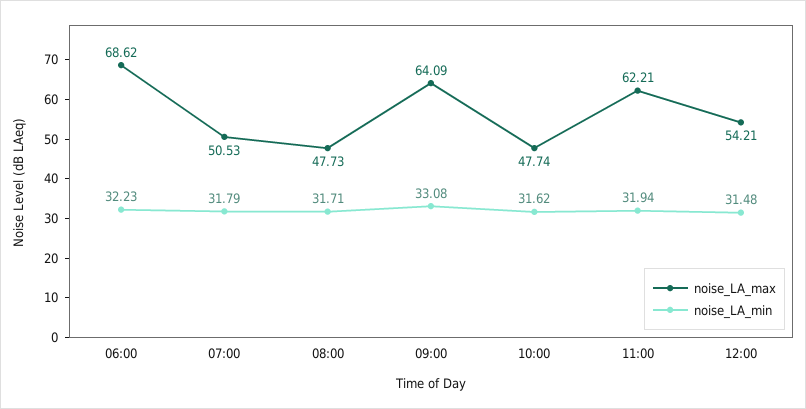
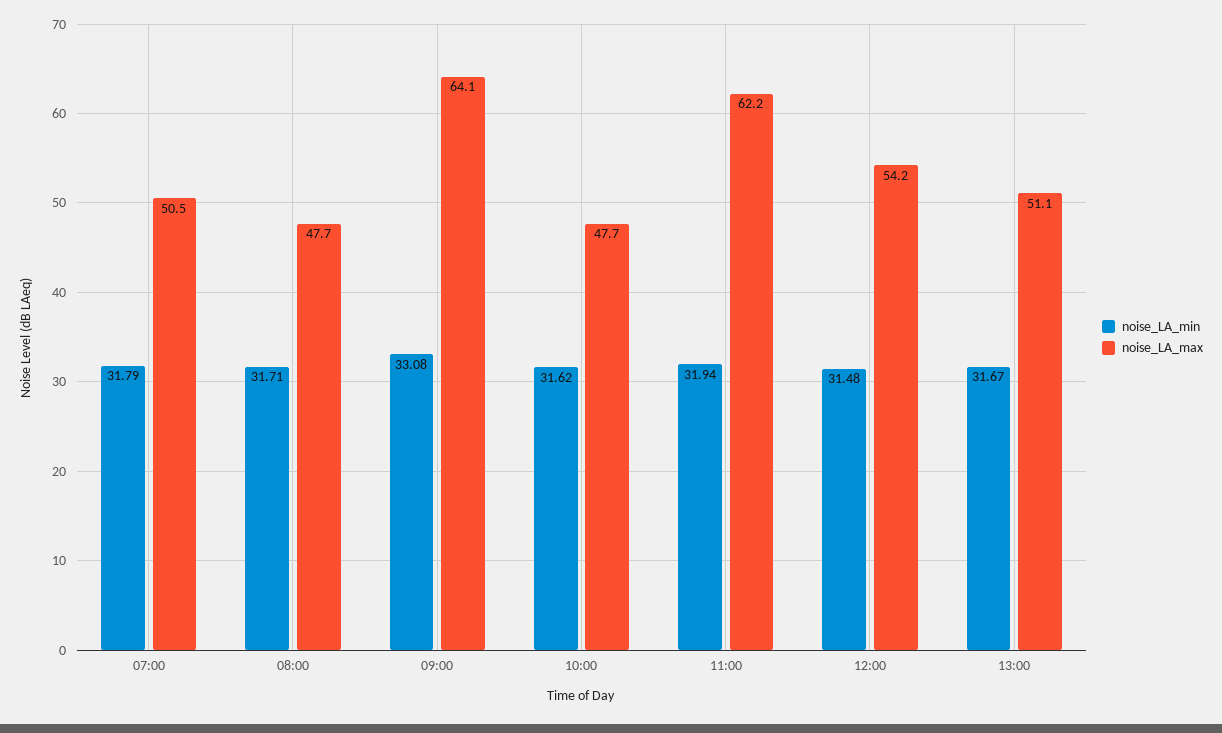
noise_LA_max, 06:00: 68.62 -> none
noise_LA_min, 06:00: 32.23 -> none
noise_LA_min, 13:00: none -> 31.67
noise_LA_max, 13:00: none -> 51.1

